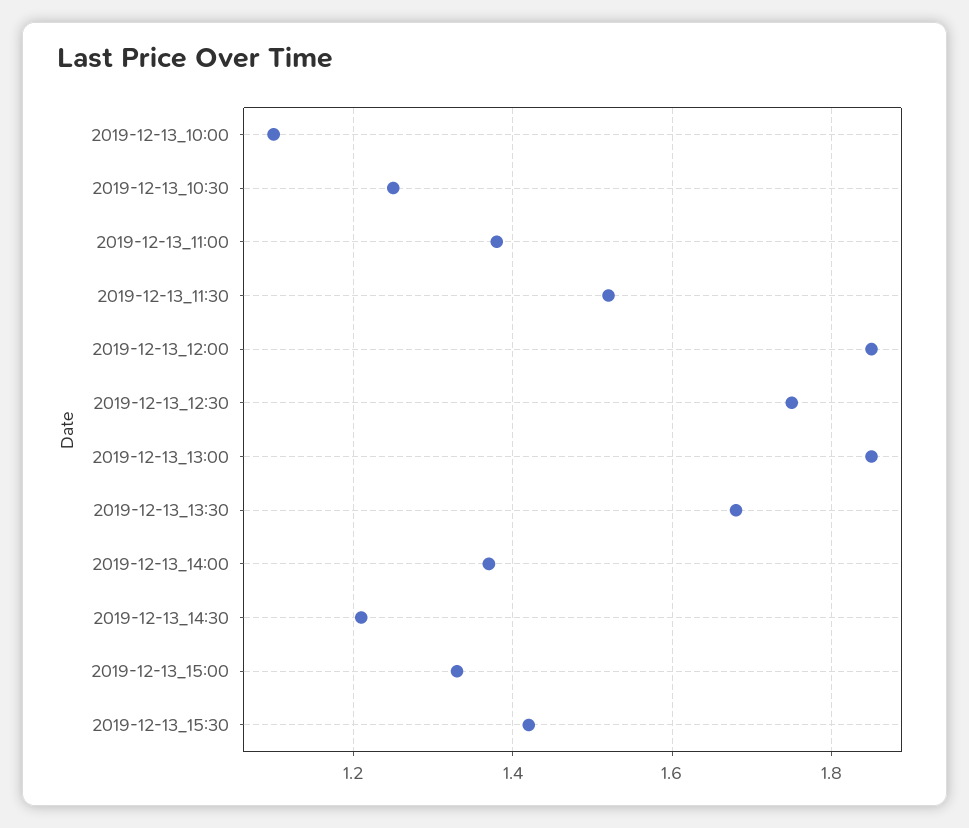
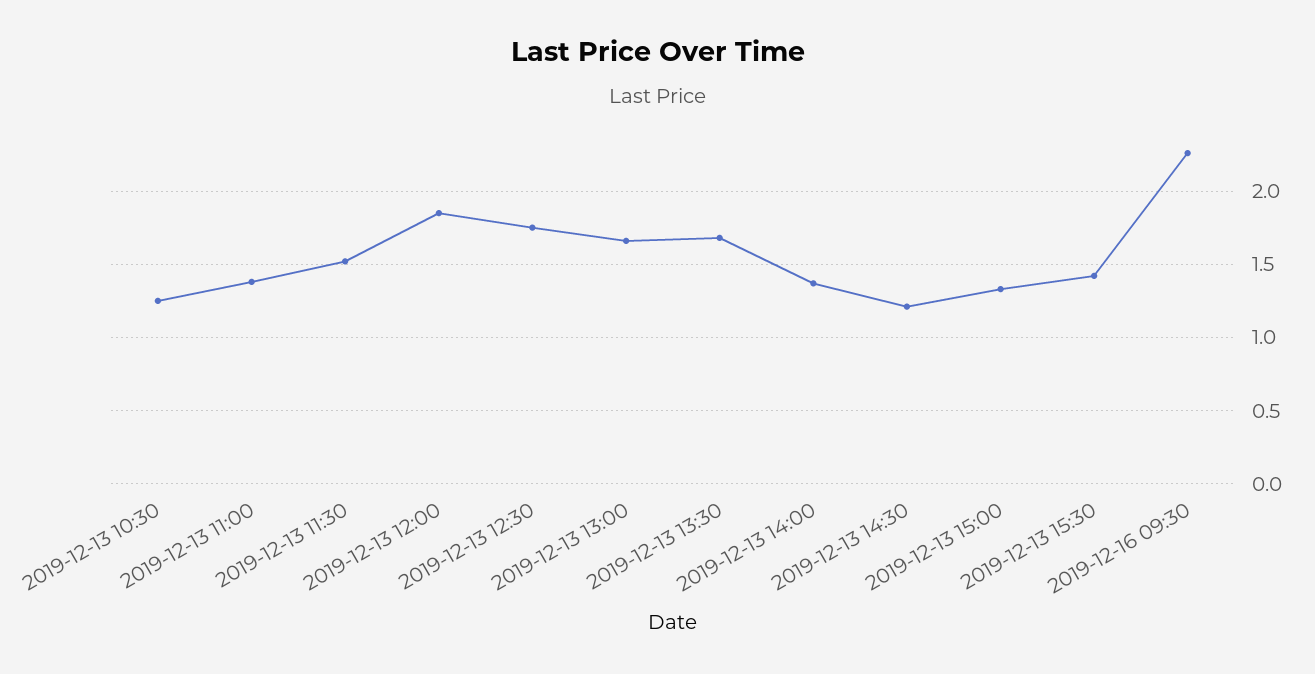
2019-12-13_10:00: 1.1 -> none
2019-12-13_13:00: 1.85 -> 1.65
2019-12-16 09:30: none -> 2.25

